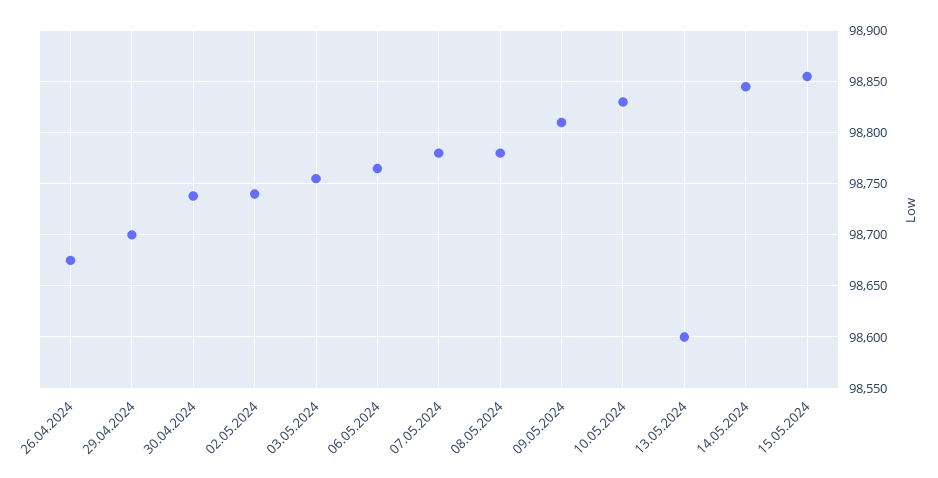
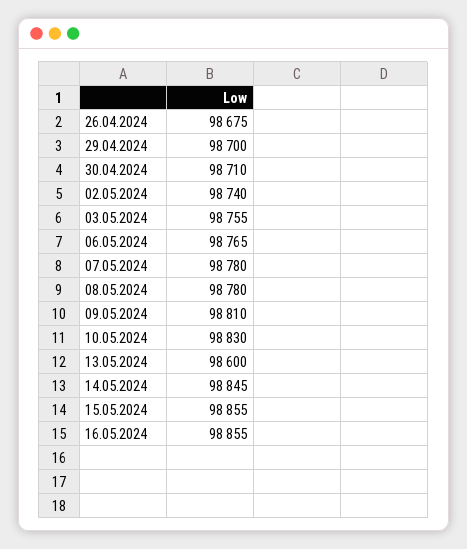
30.04.2024: 98740 -> 98710
16.05.2024: none -> 98855

